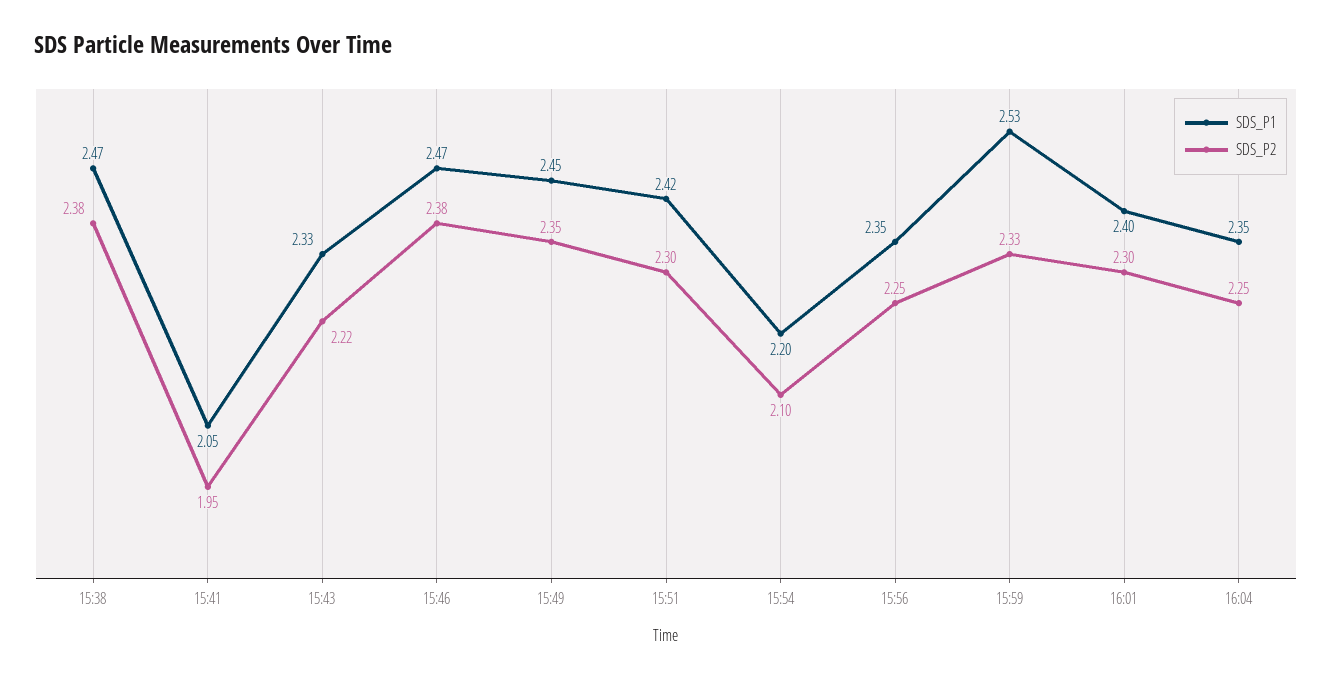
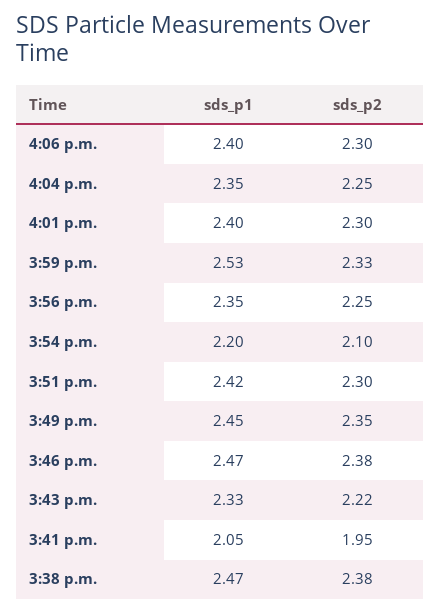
SDS_P1, 4:06 p.m.: none -> 2.4
SDS_P2, 4:06 p.m.: none -> 2.3

